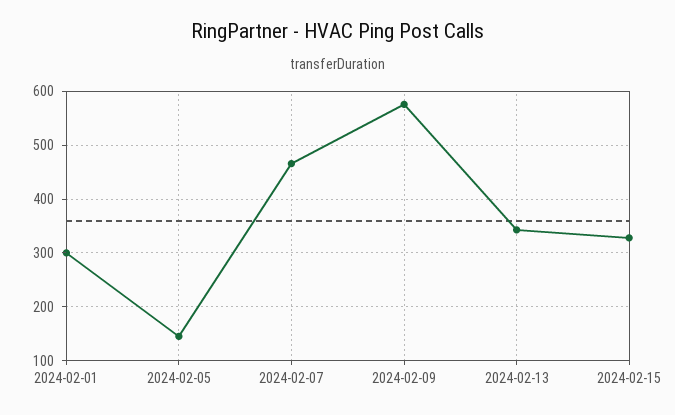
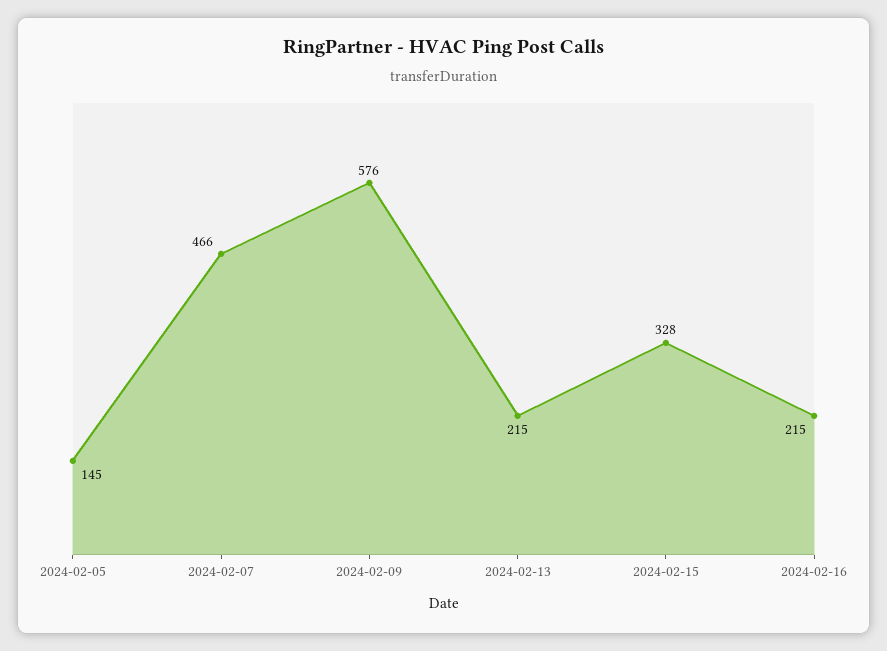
2024-02-01: 300 -> none
2024-02-13: 340 -> 215
2024-02-16: none -> 215

